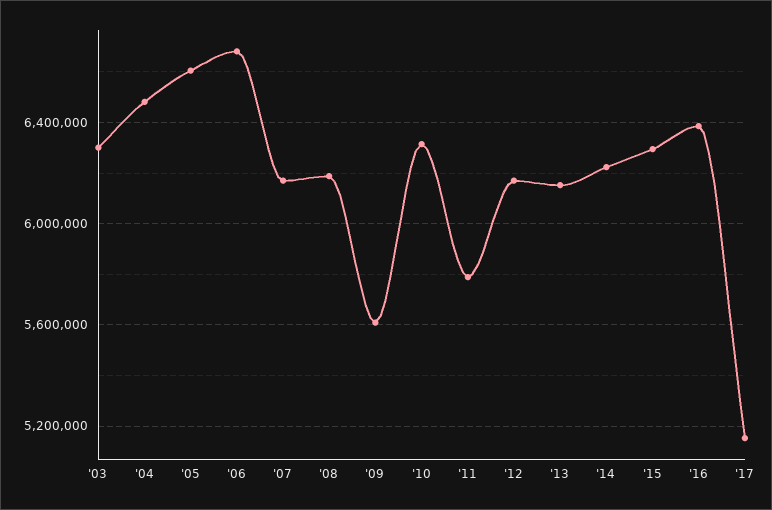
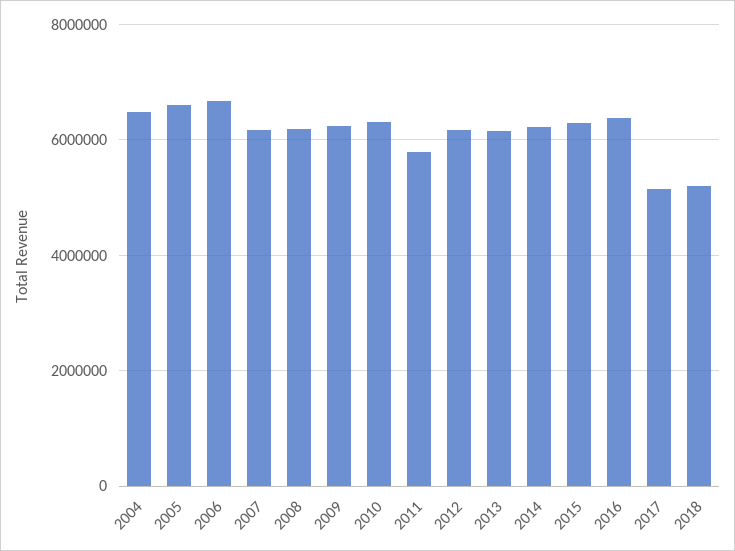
'03: 6300000 -> none
'09: 5600000 -> 6200000
2018: none -> 5200000

